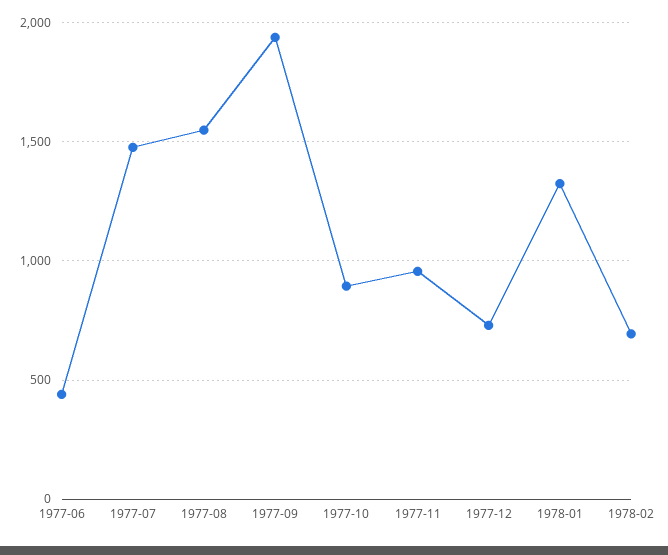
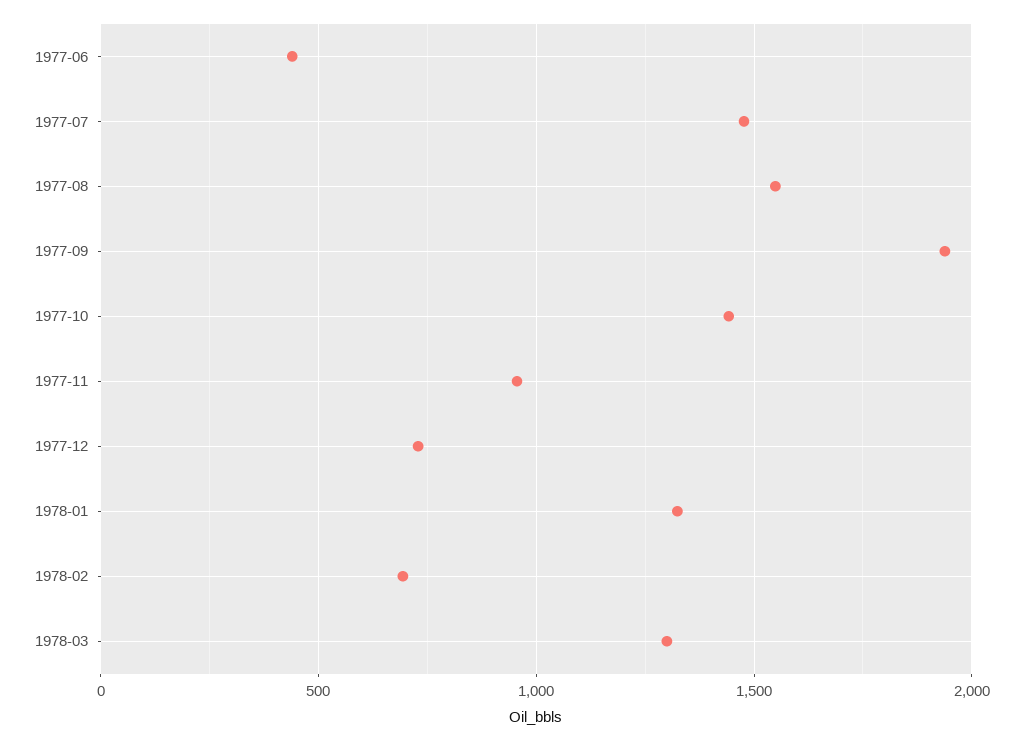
1977-10: 900 -> 1450
1978-03: none -> 1300

